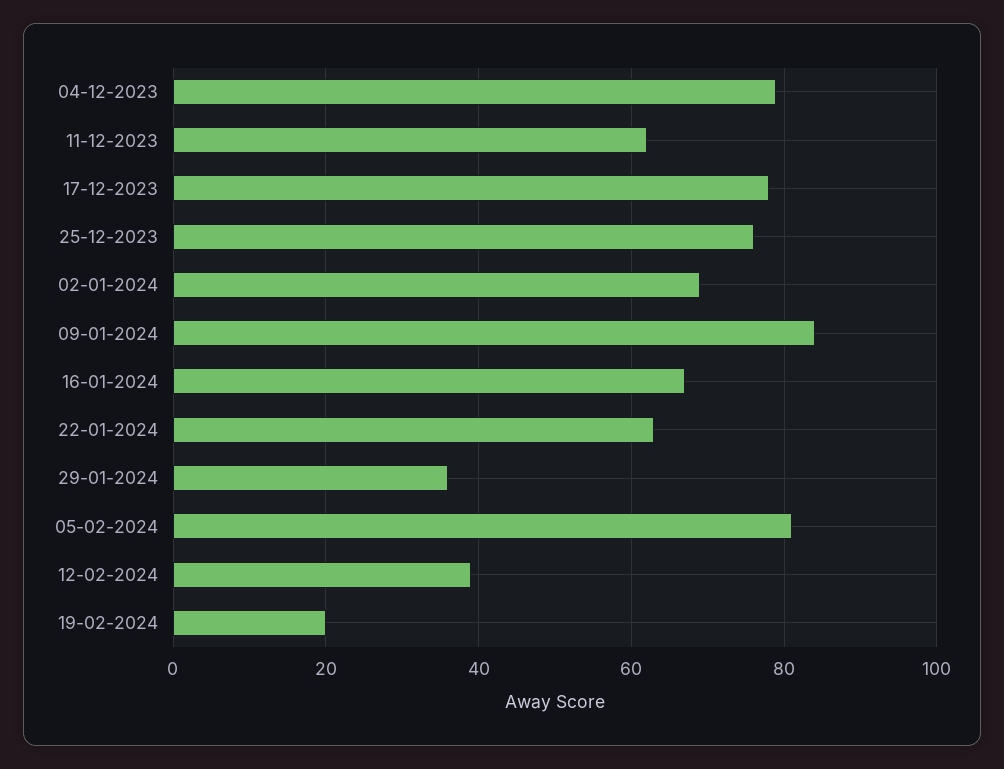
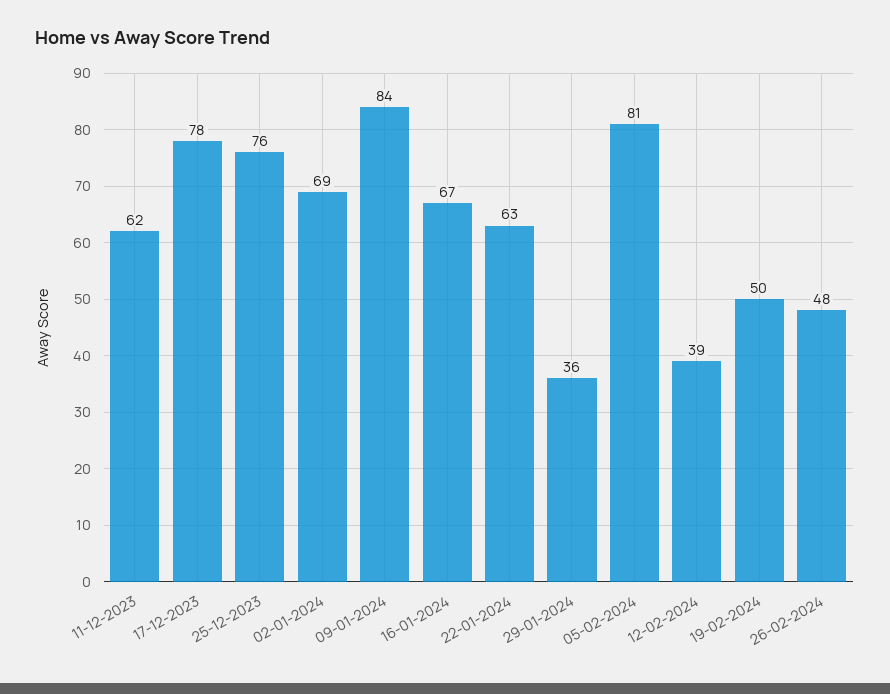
04-12-2023: 80 -> none
19-02-2024: 20 -> 50
26-02-2024: none -> 48

